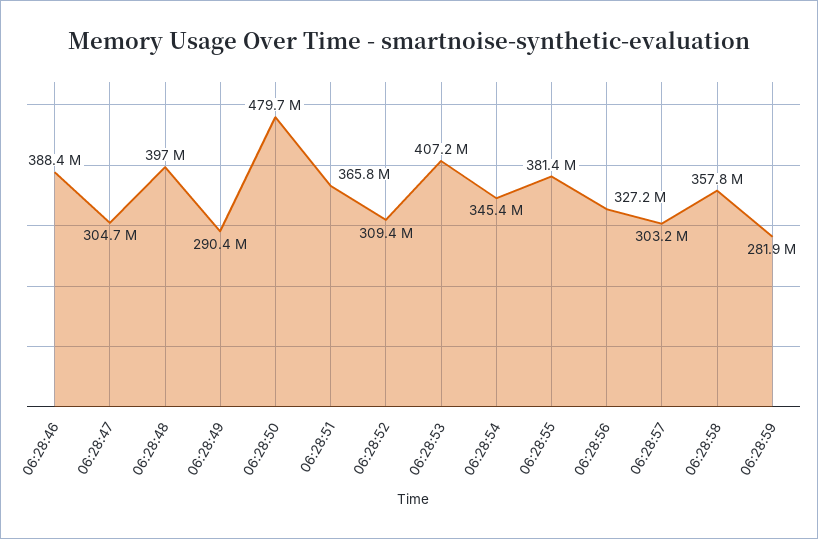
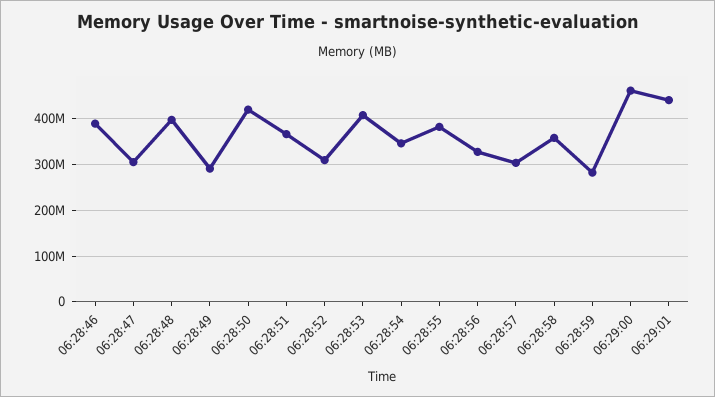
06:28:50: 479700000 -> 420000000
06:29:00: none -> 460000000
06:29:01: none -> 440000000

